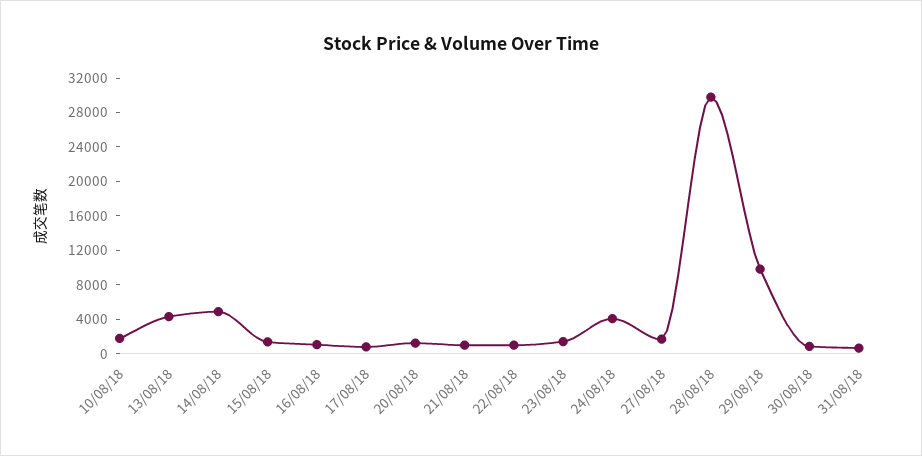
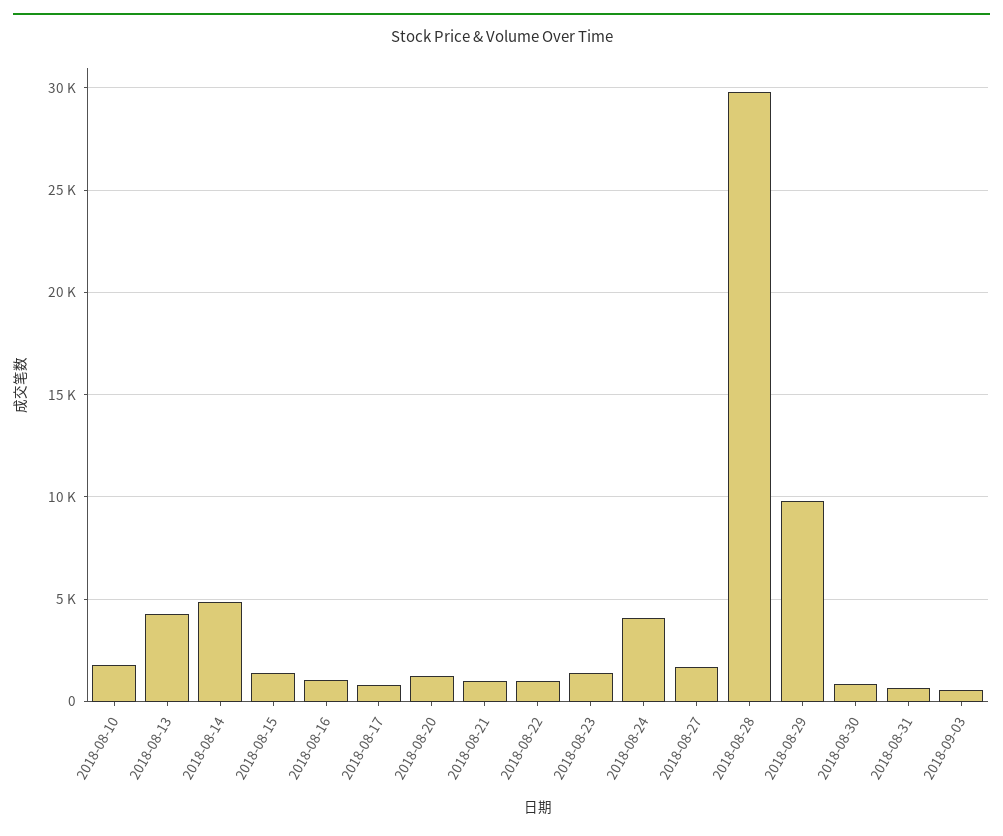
2018-09-03: none -> 500

